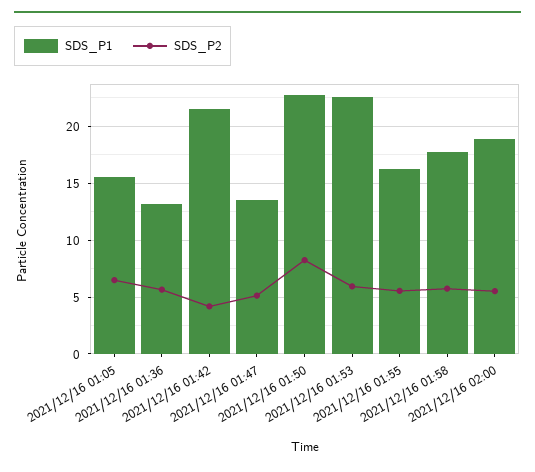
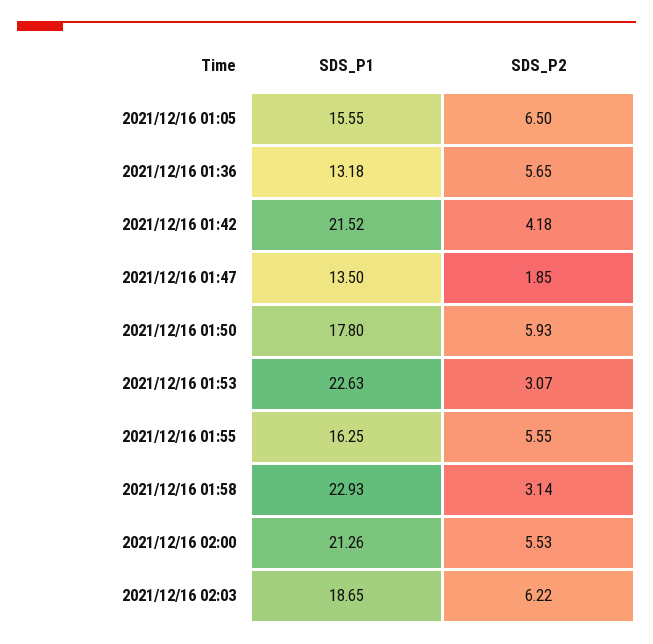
SDS_P2, 2021/12/16 01:47: 5 -> 1.85
SDS_P1, 2021/12/16 01:50: 23 -> 17.8
SDS_P2, 2021/12/16 01:50: 8 -> 5.93
SDS_P2, 2021/12/16 01:53: 6 -> 3.07
SDS_P1, 2021/12/16 01:58: 18 -> 22.93
SDS_P2, 2021/12/16 01:58: 6 -> 3.14
SDS_P1, 2021/12/16 02:00: 19 -> 21.26
SDS_P1, 2021/12/16 02:03: none -> 18.65
SDS_P2, 2021/12/16 02:03: none -> 6.22

